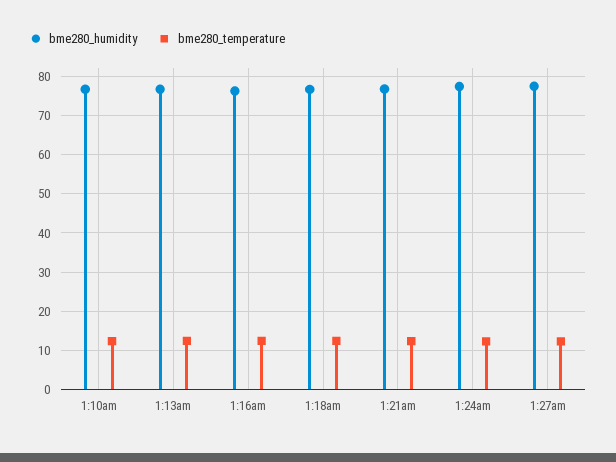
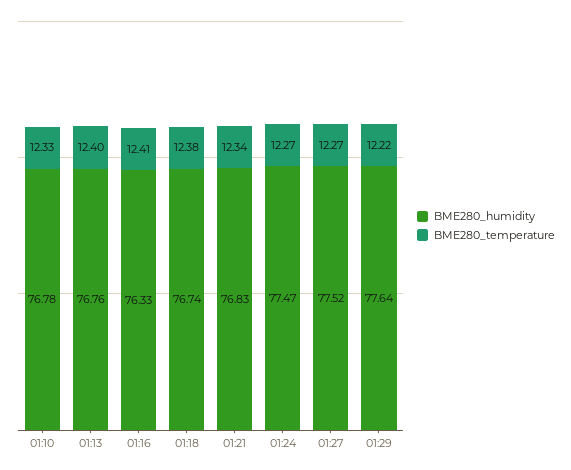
bme280_humidity, 01:29: none -> 77.64
bme280_temperature, 01:29: none -> 12.22

